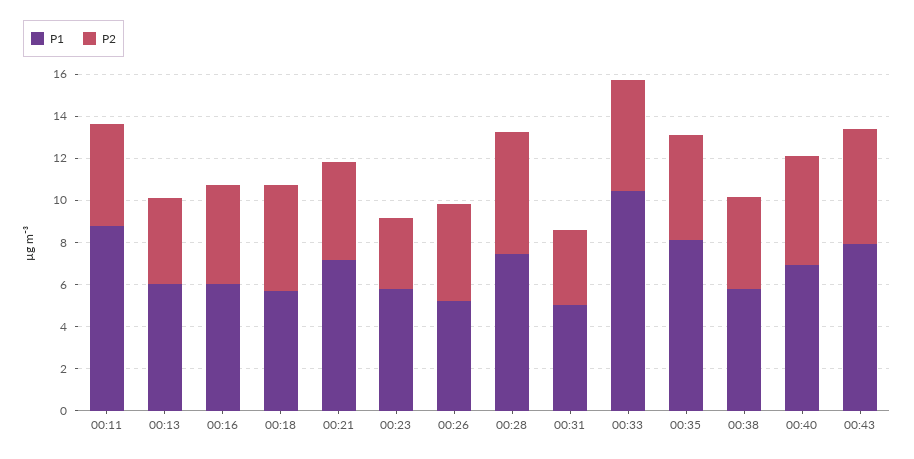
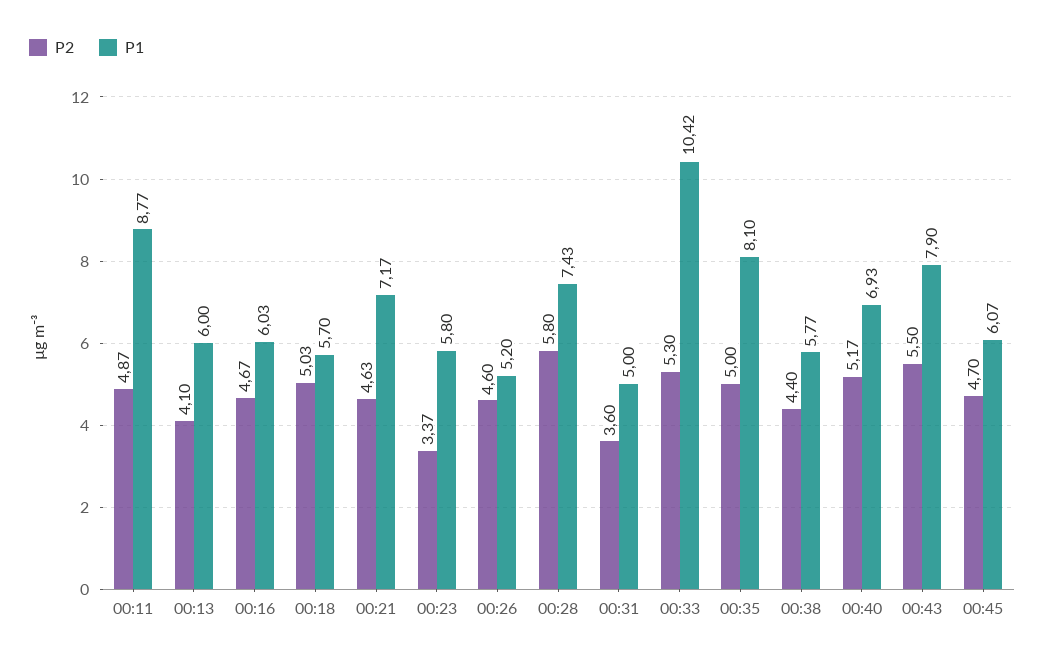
P2, 00:45: none -> 4.7
P1, 00:45: none -> 6.07

